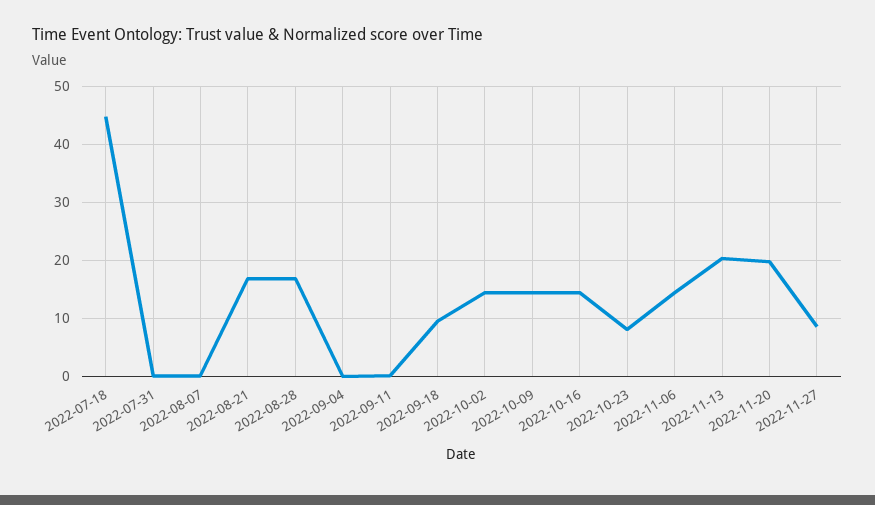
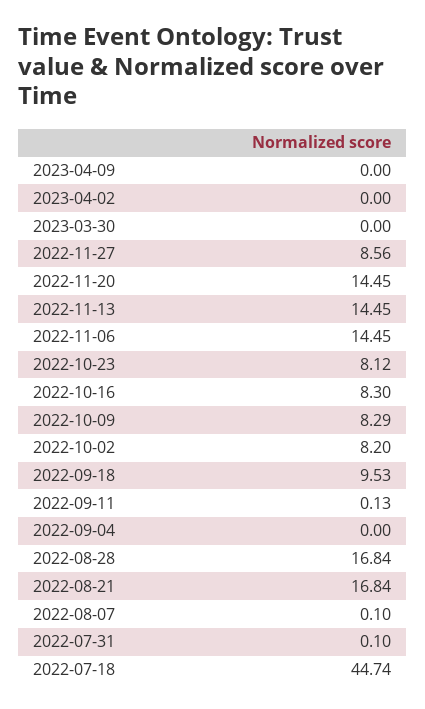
2022-10-02: 14 -> 8.2
2022-10-09: 14 -> 8.29
2022-10-16: 14 -> 8.3
2022-11-13: 20 -> 14.45
2022-11-20: 20 -> 14.45
2023-04-09: none -> 0
2023-04-02: none -> 0
2023-03-30: none -> 0

